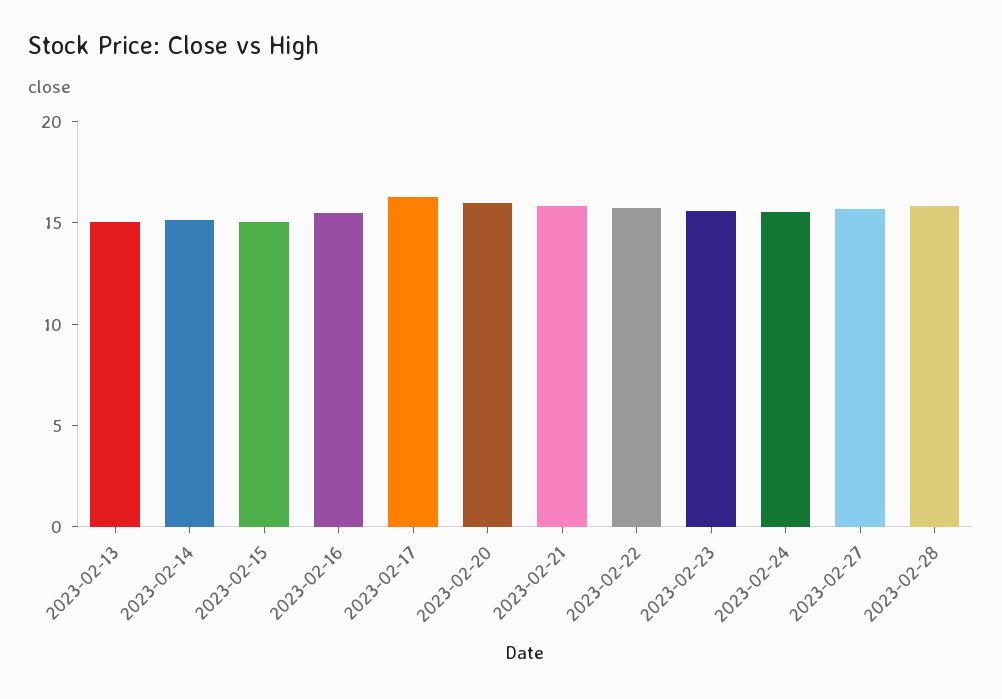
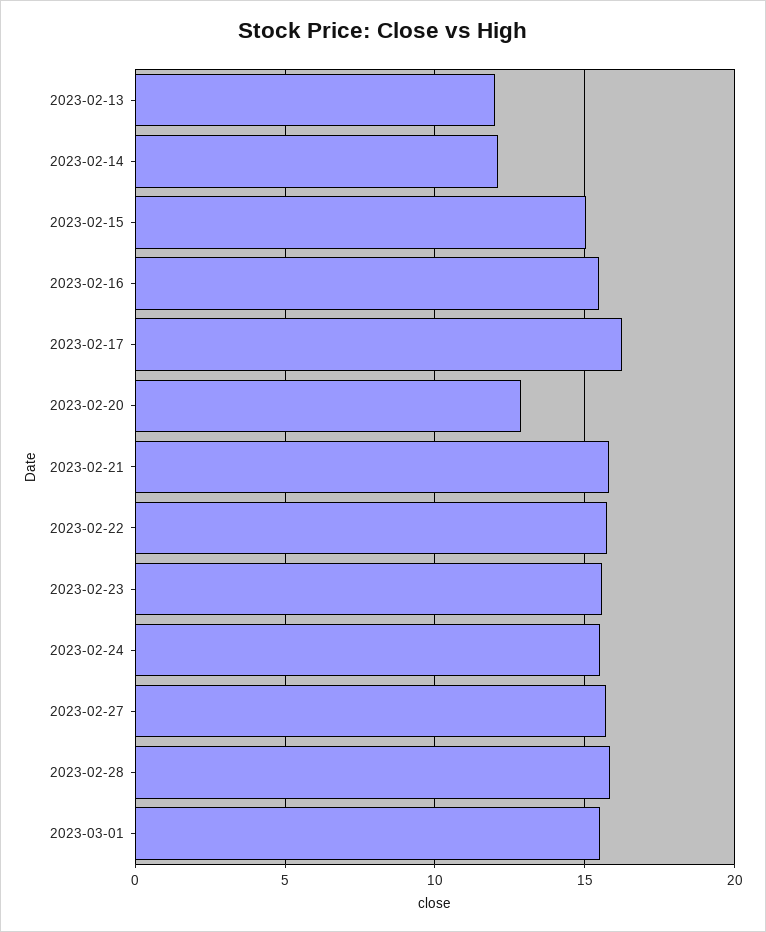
2023-02-13: 15 -> 12
2023-02-14: 15 -> 12
2023-02-20: 16 -> 13
2023-03-01: none -> 15.5

